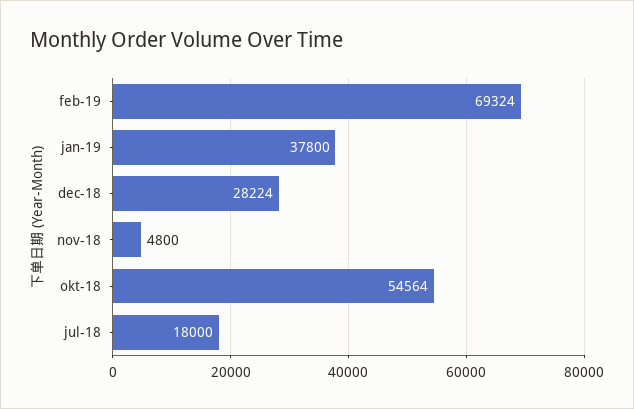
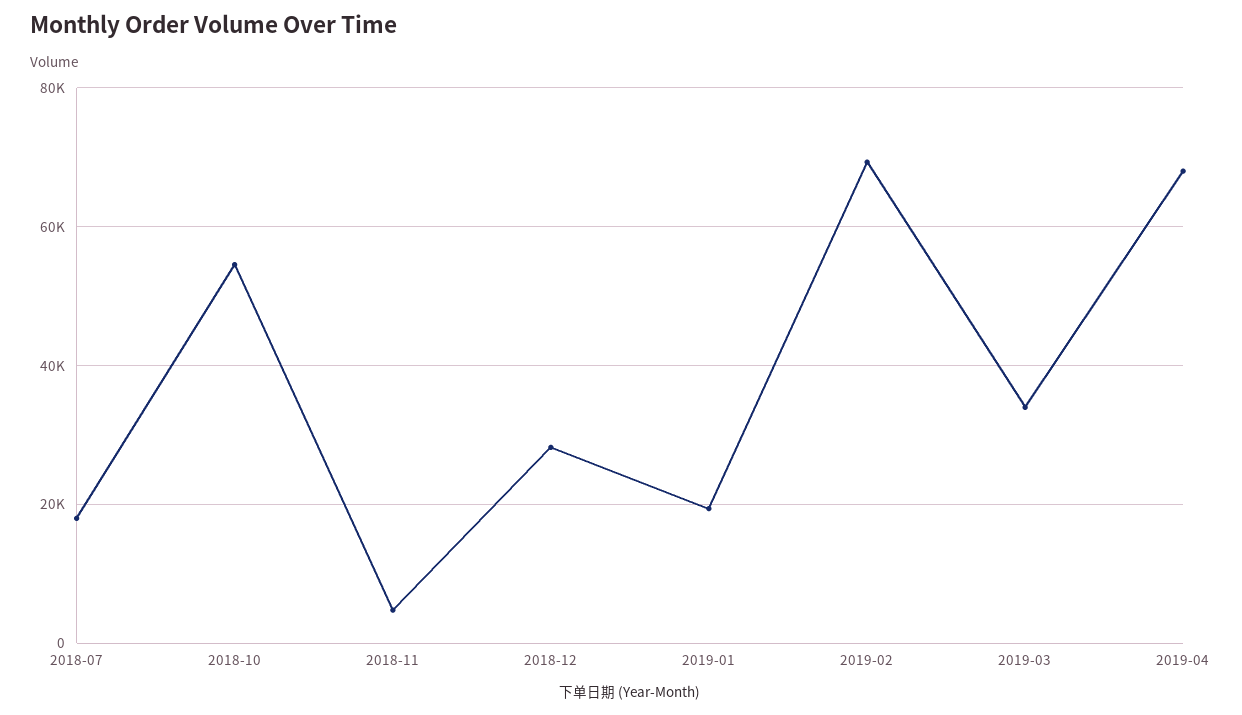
jan-19: 37800 -> 20000
2019-03: none -> 34000
2019-04: none -> 68000

